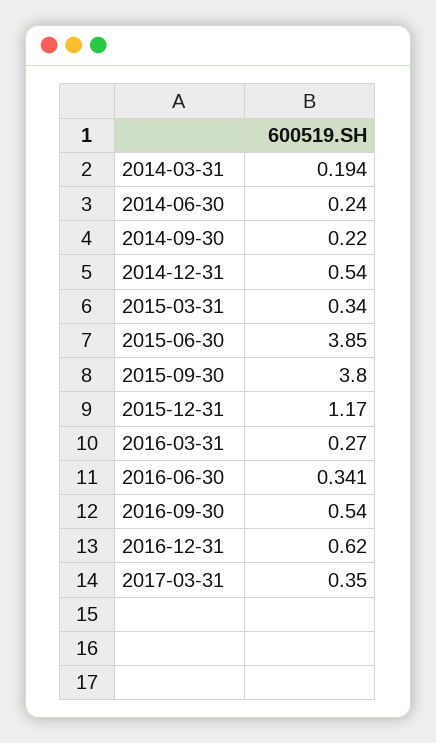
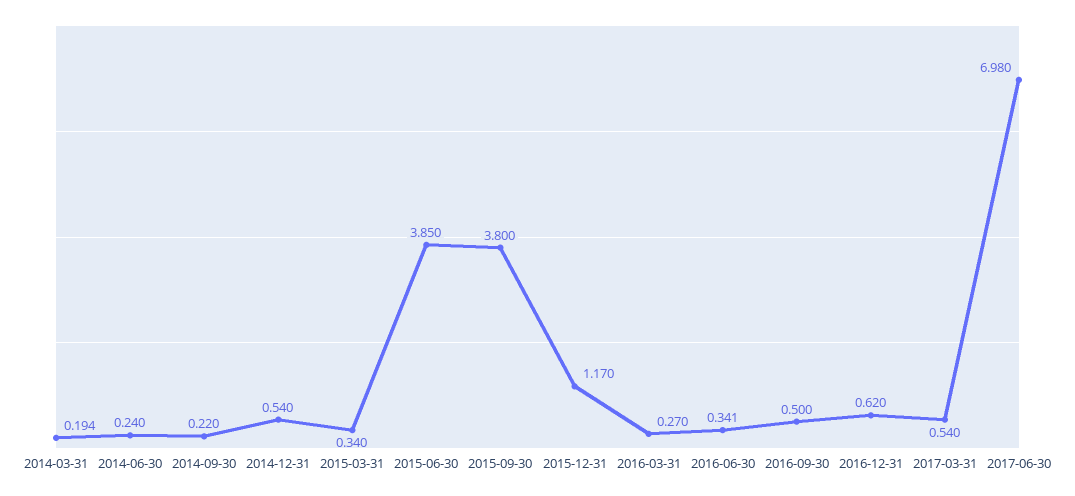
2016-09-30: 0.54 -> 0.5
2017-03-31: 0.35 -> 0.54
2017-06-30: none -> 6.98

